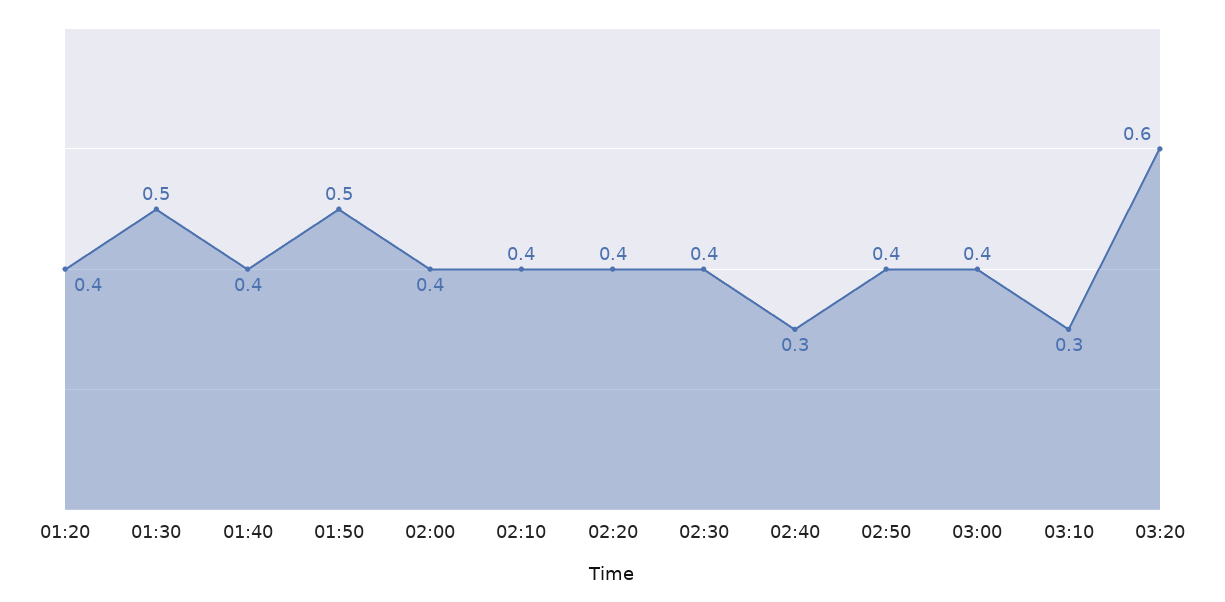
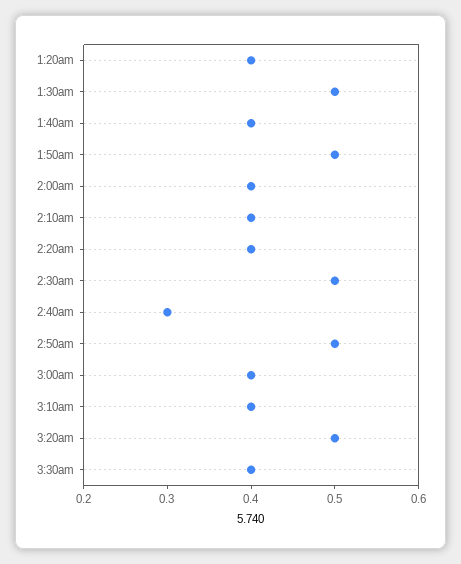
02:30: 0.4 -> 0.5
02:50: 0.4 -> 0.5
03:10: 0.3 -> 0.4
03:20: 0.6 -> 0.5
3:30am: none -> 0.4

